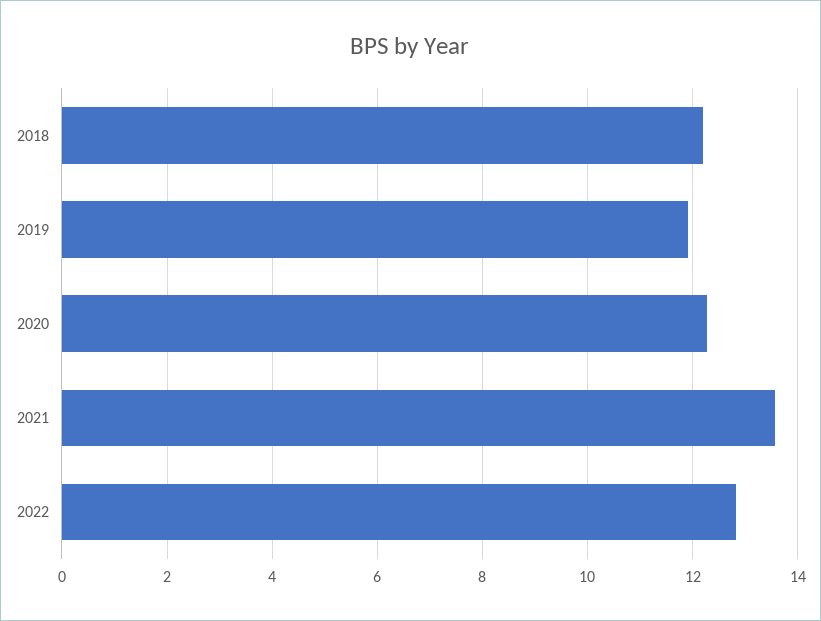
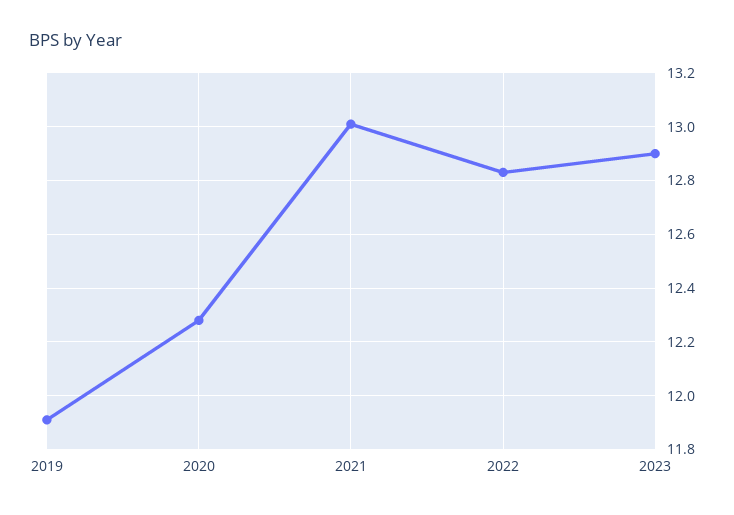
2018: 12.2 -> none
2021: 13.6 -> 13
2023: none -> 12.9

